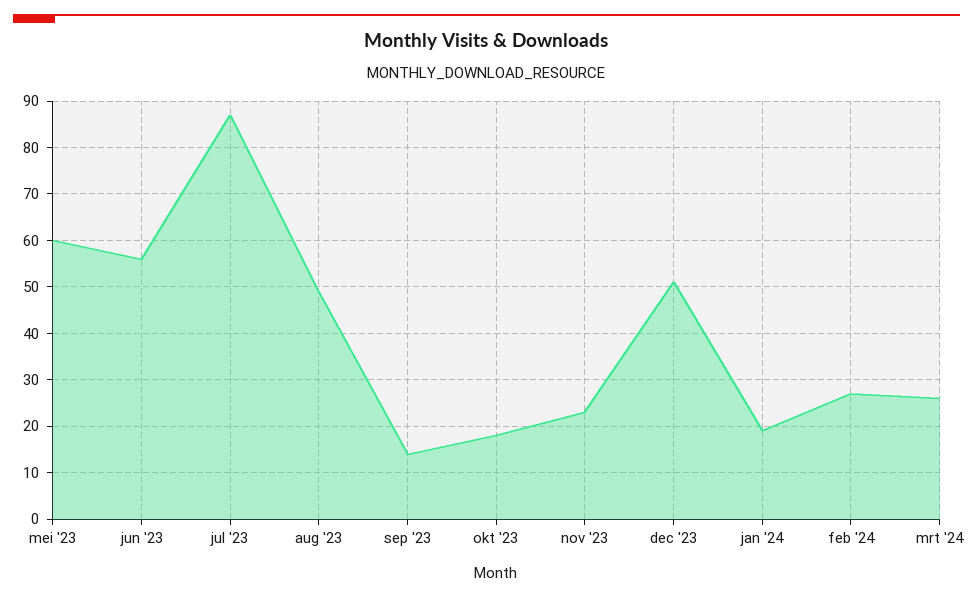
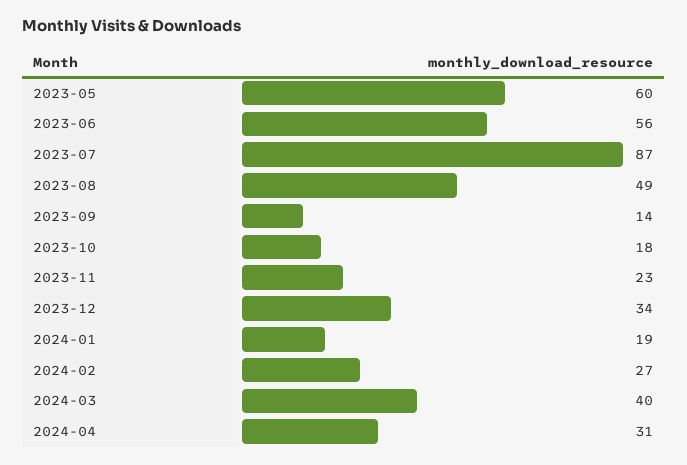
dec '23: 50 -> 34
mrt '24: 25 -> 40
2024-04: none -> 31

